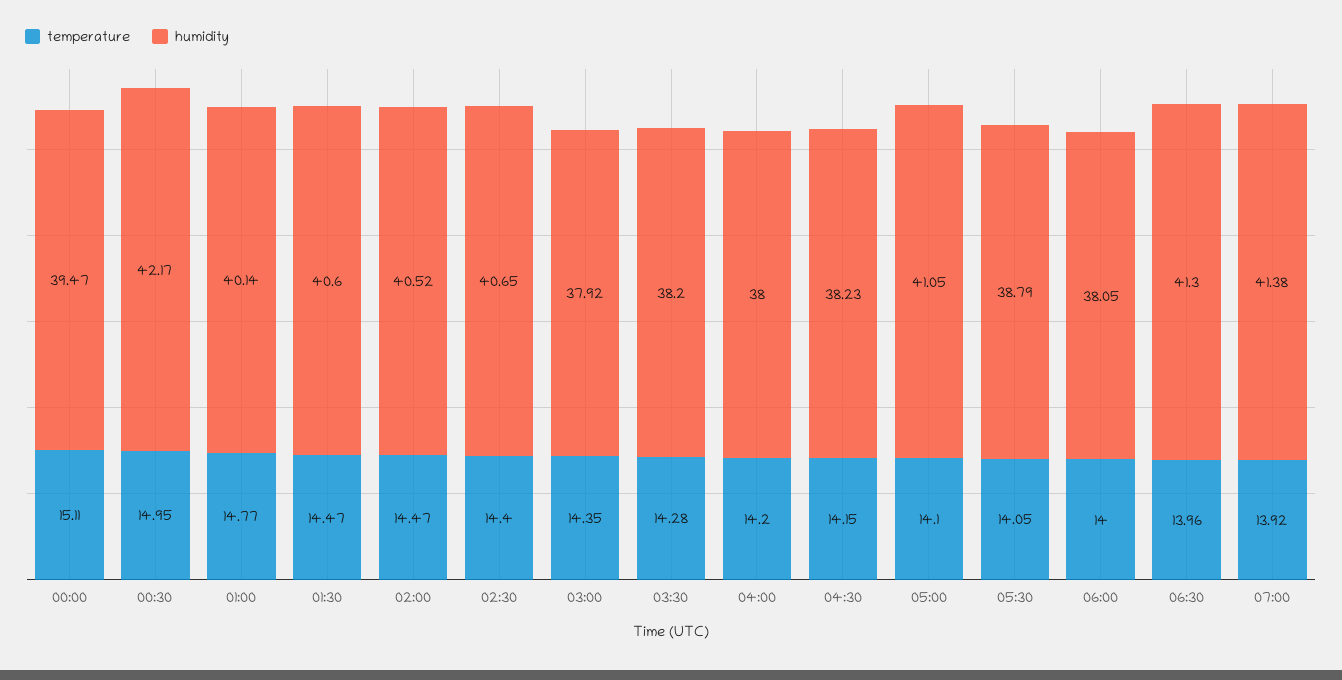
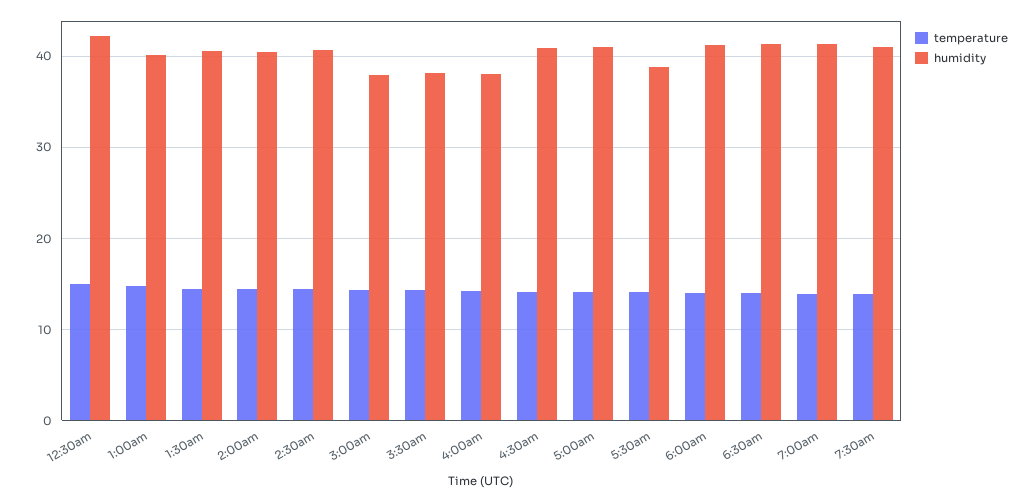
temperature, 00:00: 15.11 -> none
humidity, 00:00: 39.47 -> none
humidity, 04:30: 38.23 -> 41
humidity, 06:00: 38.05 -> 41
temperature, 7:30am: none -> 14
humidity, 7:30am: none -> 41

